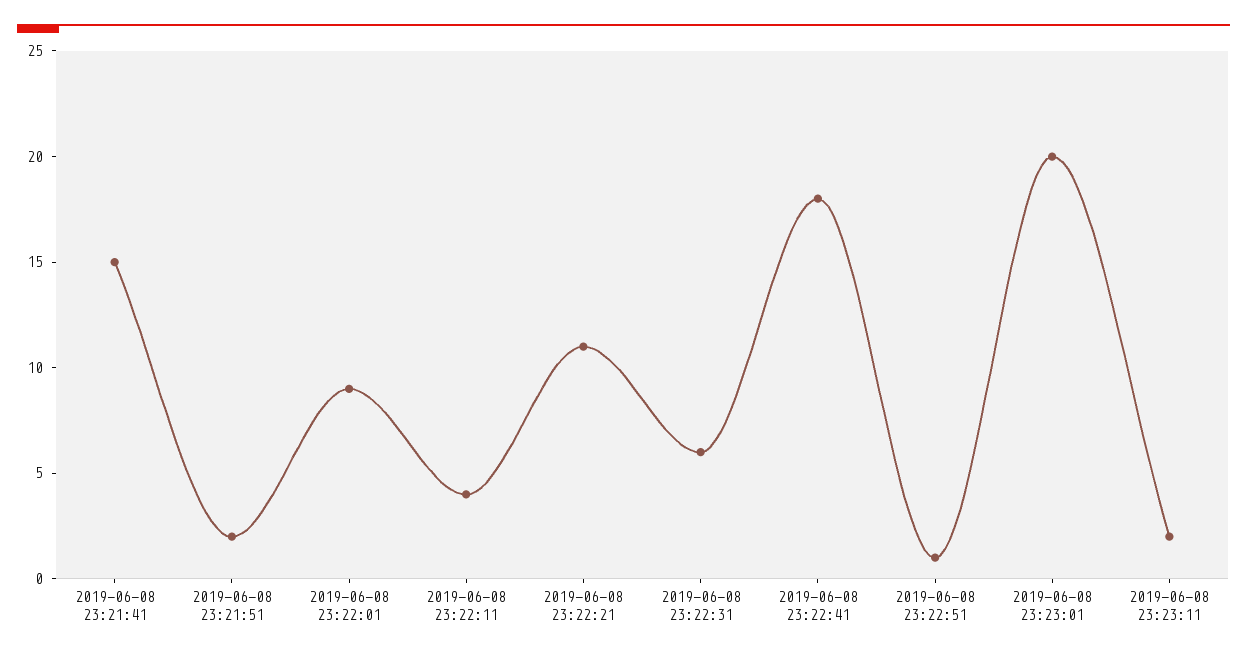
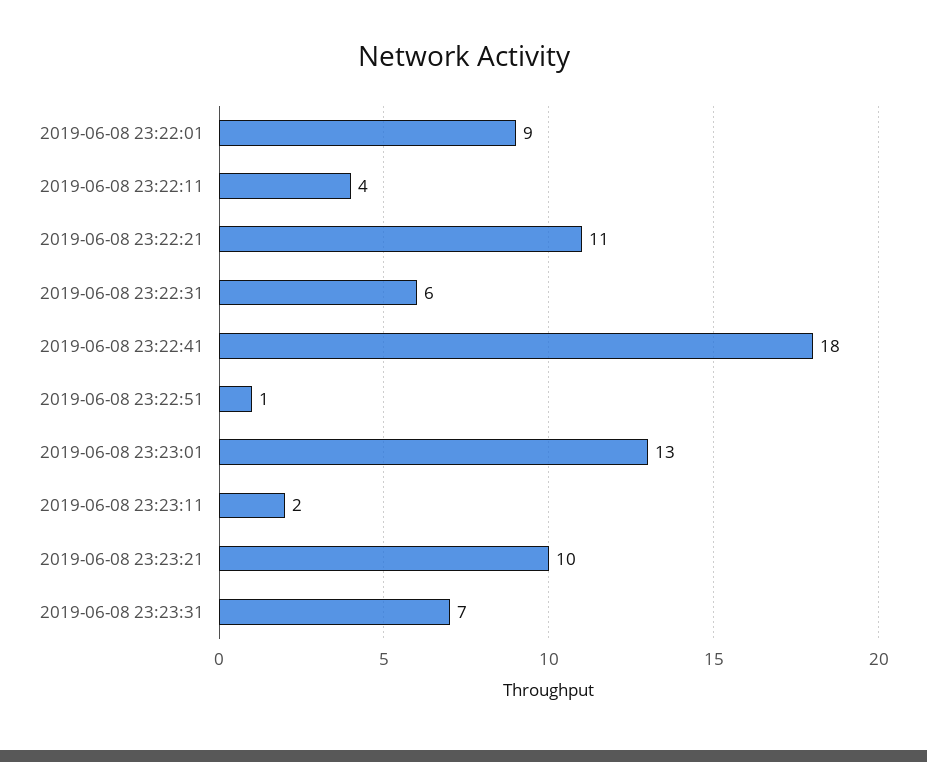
2019-06-08 23:21:41: 15 -> none
2019-06-08 23:21:51: 2 -> none
2019-06-08 23:23:01: 20 -> 13
2019-06-08 23:23:21: none -> 10
2019-06-08 23:23:31: none -> 7

